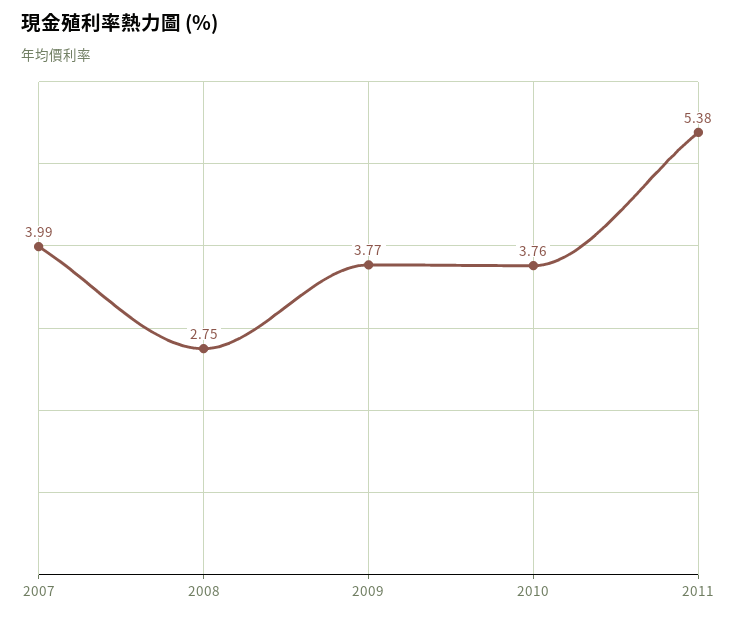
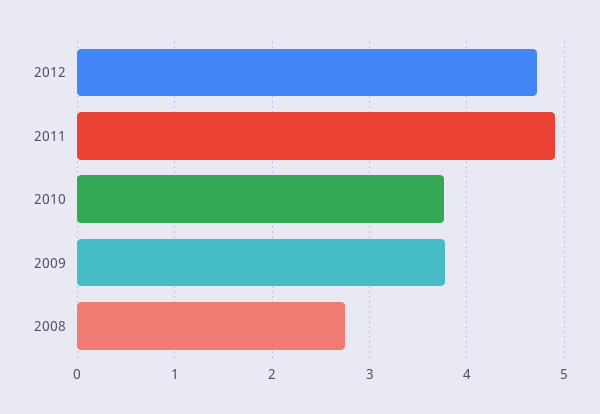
2007: 3.99 -> none
2011: 5.38 -> 4.9
2012: none -> 4.7

